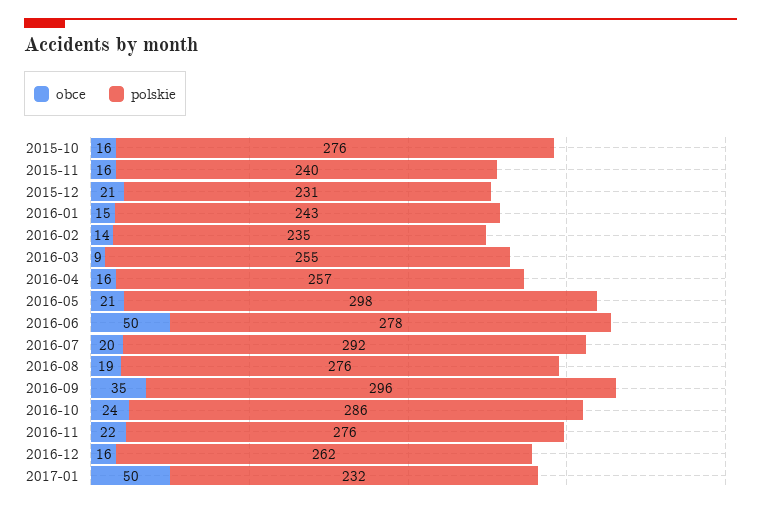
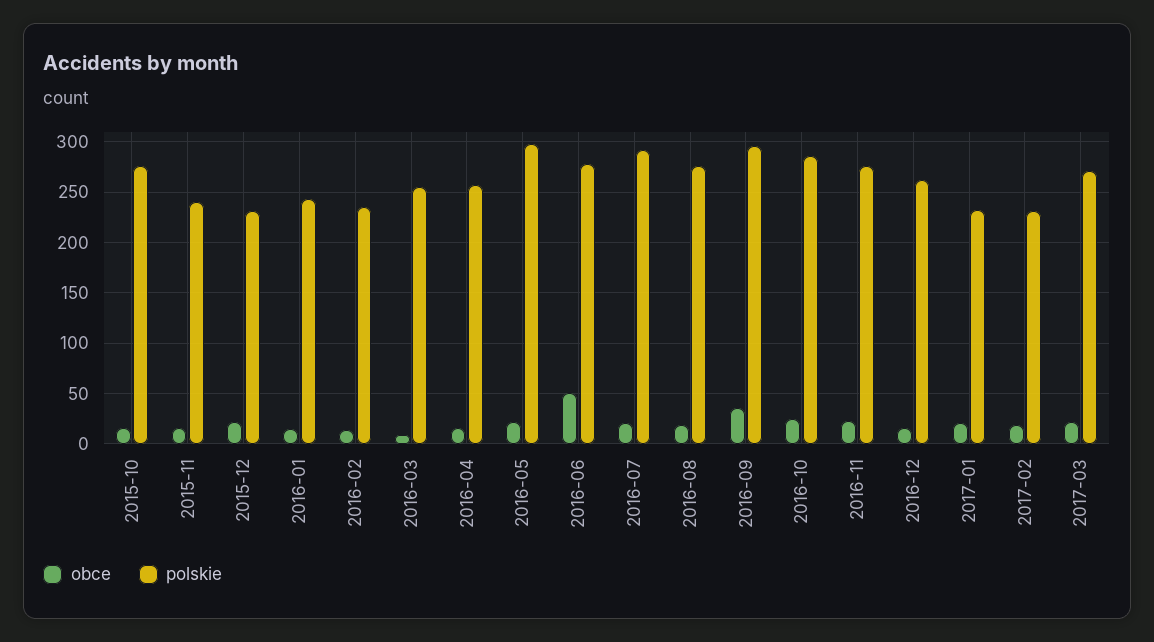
obce, 2017-01: 50 -> 20
obce, 2017-02: none -> 20
polskie, 2017-02: none -> 230
obce, 2017-03: none -> 20
polskie, 2017-03: none -> 270

